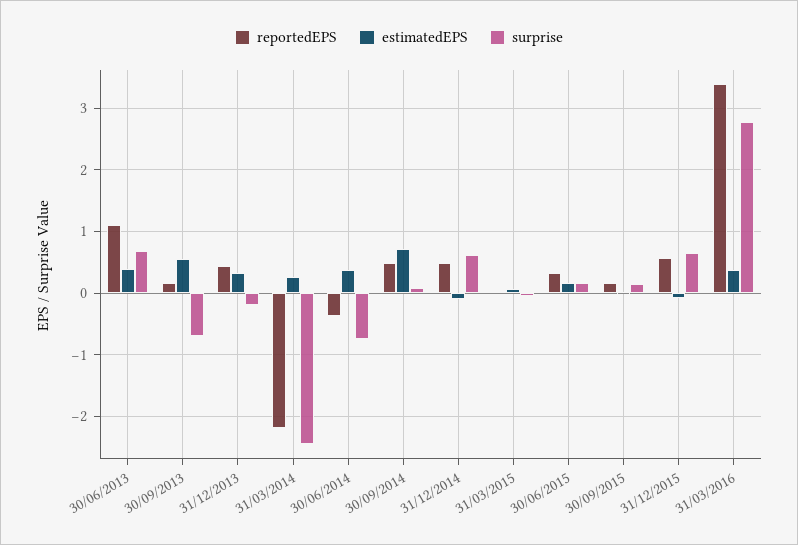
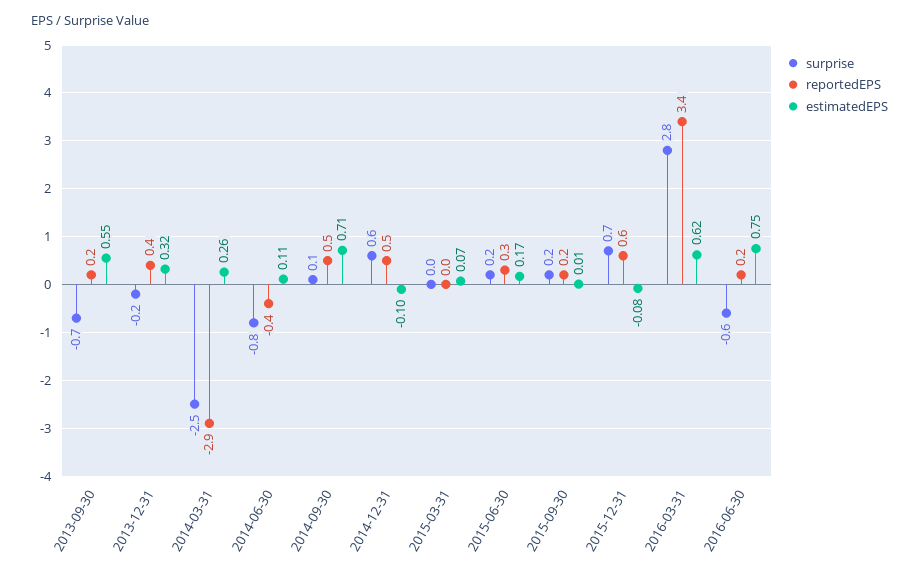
reportedEPS, 30/06/2013: 1.1 -> none
estimatedEPS, 30/06/2013: 0.4 -> none
surprise, 30/06/2013: 0.7 -> none
reportedEPS, 31/03/2014: -2.2 -> -2.9
estimatedEPS, 30/06/2014: 0.4 -> 0.11
estimatedEPS, 31/03/2016: 0.4 -> 0.62
surprise, 2016-06-30: none -> -0.6
reportedEPS, 2016-06-30: none -> 0.2
estimatedEPS, 2016-06-30: none -> 0.75

